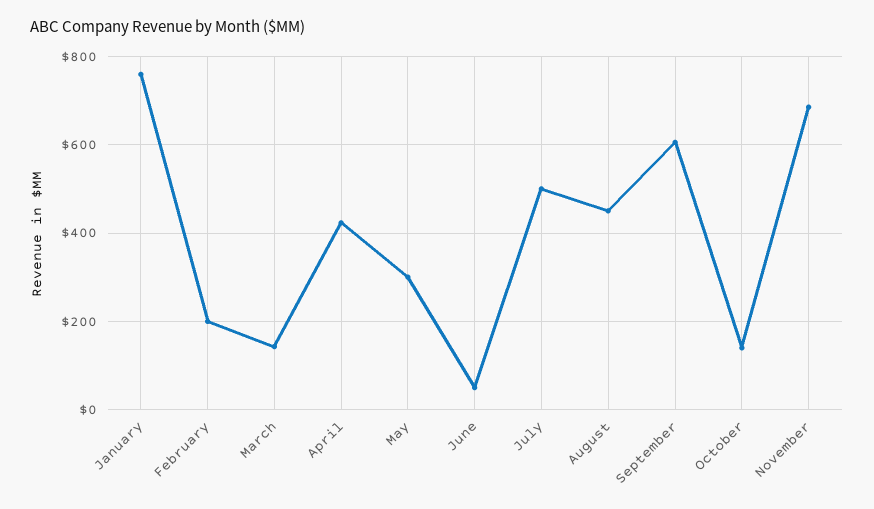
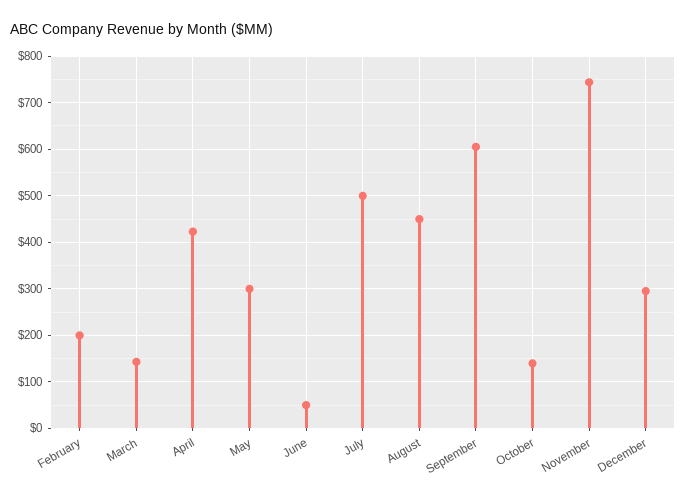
January: 760 -> none
November: 680 -> 740
December: none -> 300

